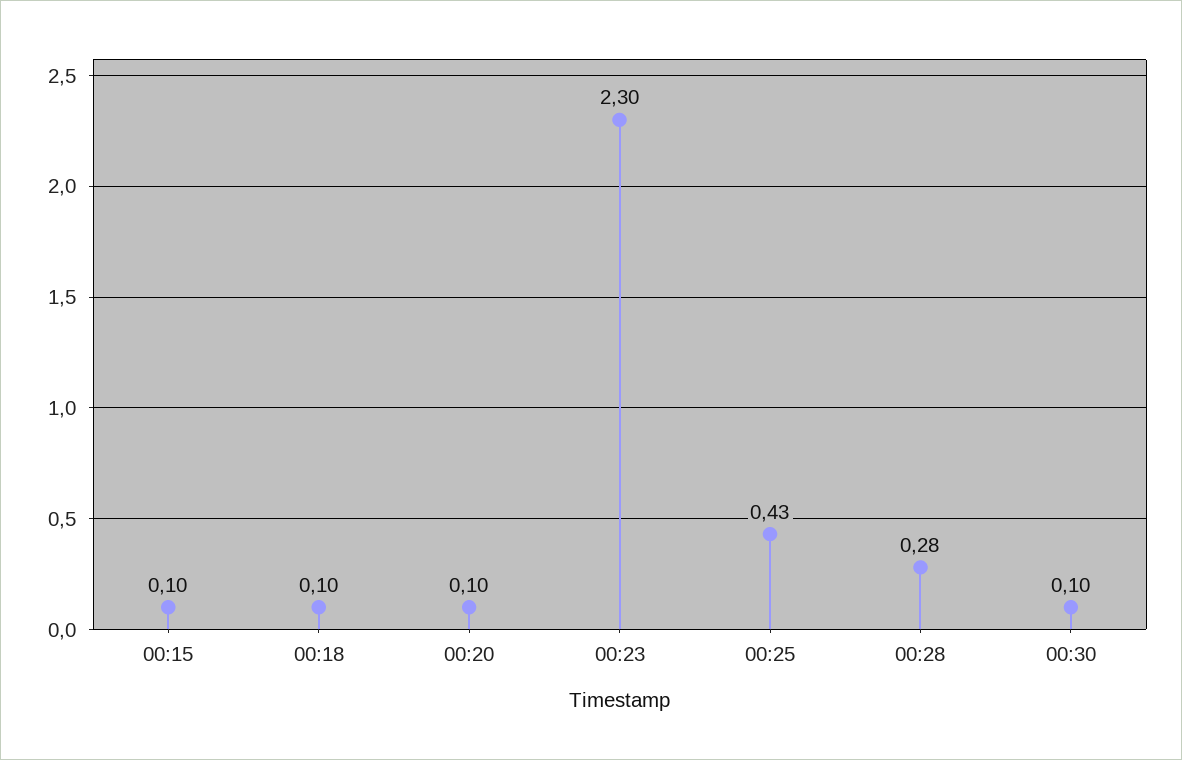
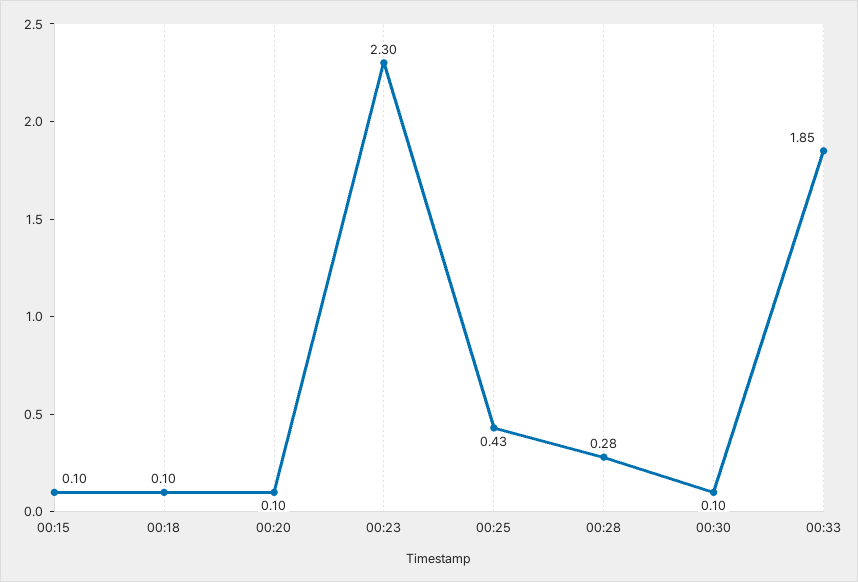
00:33: none -> 1.85

